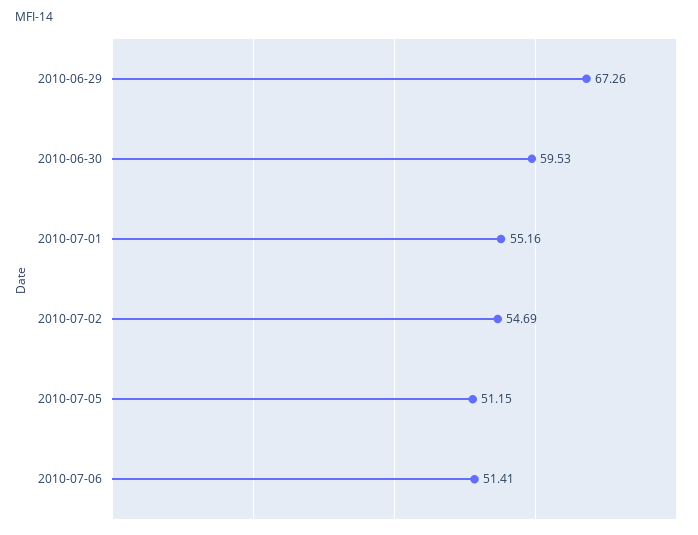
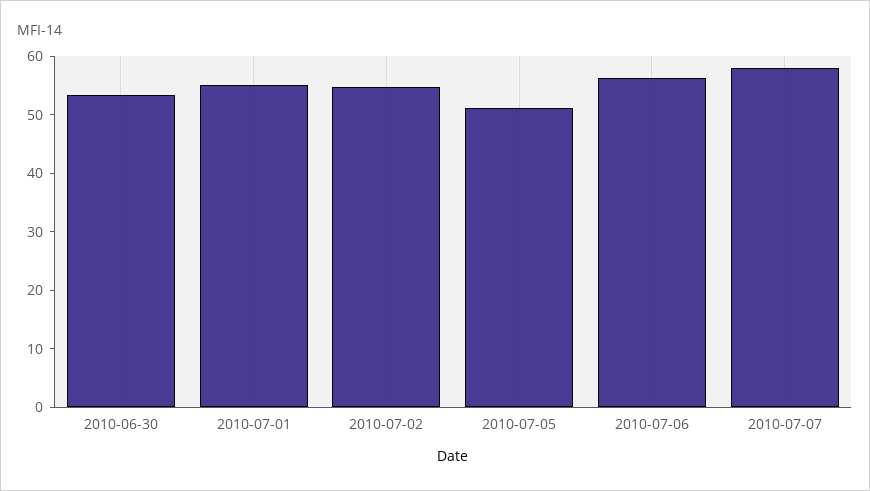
2010-06-29: 67.26 -> none
2010-06-30: 59.53 -> 54
2010-07-06: 51.41 -> 56
2010-07-07: none -> 58

